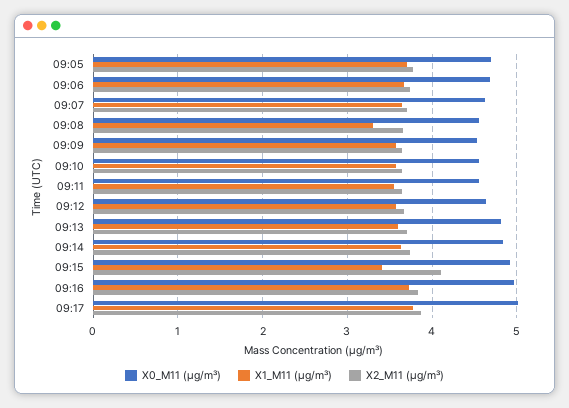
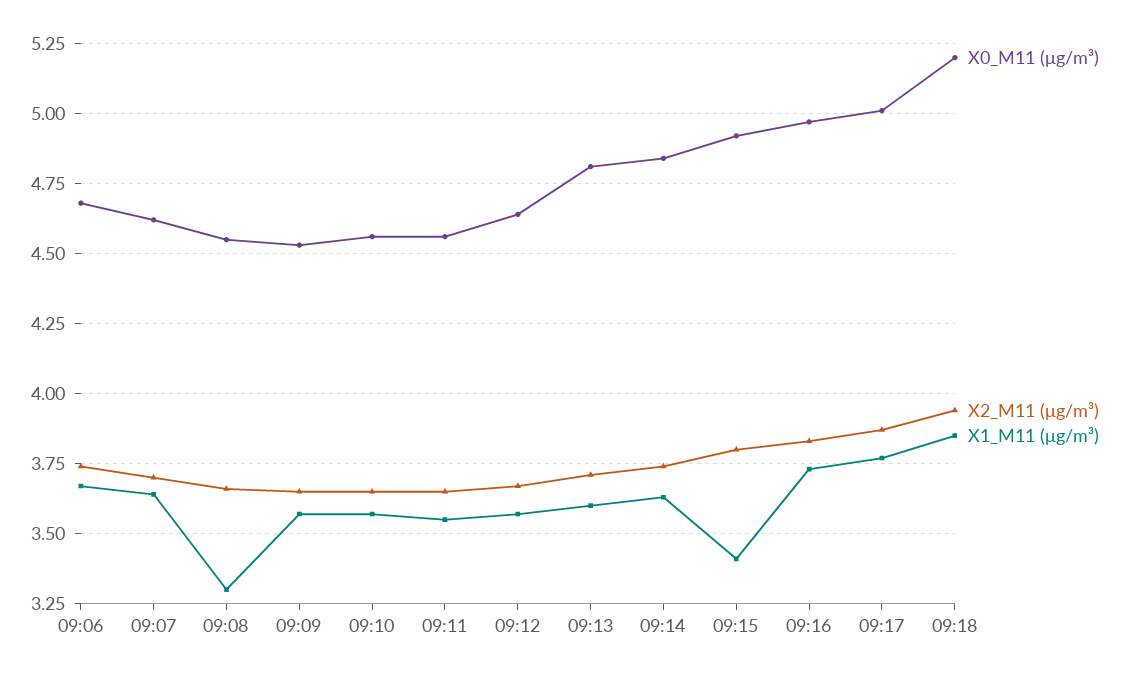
X0_M11 (μg/m³), 09:05: 4.7 -> none
X1_M11 (μg/m³), 09:05: 3.7 -> none
X2_M11 (μg/m³), 09:05: 3.8 -> none
X2_M11 (μg/m³), 09:15: 4.1 -> 3.8
X0_M11 (μg/m³), 09:18: none -> 5.2
X2_M11 (μg/m³), 09:18: none -> 3.95
X1_M11 (μg/m³), 09:18: none -> 3.85

